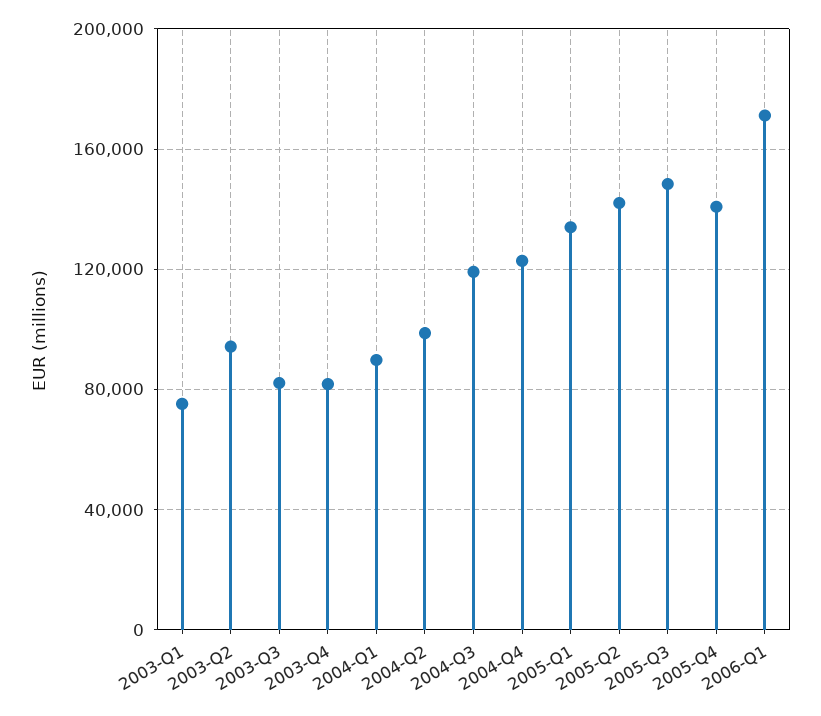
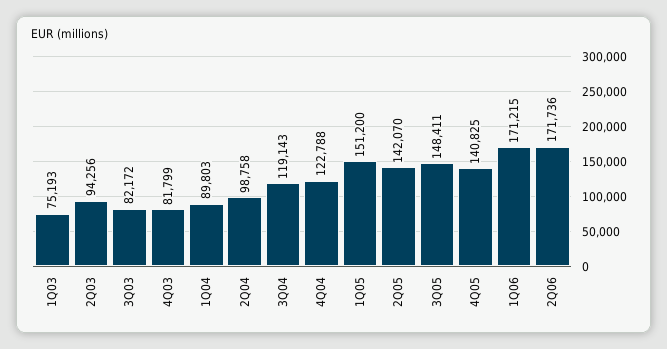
2005-Q1: 135000 -> 151200
2Q06: none -> 171736

